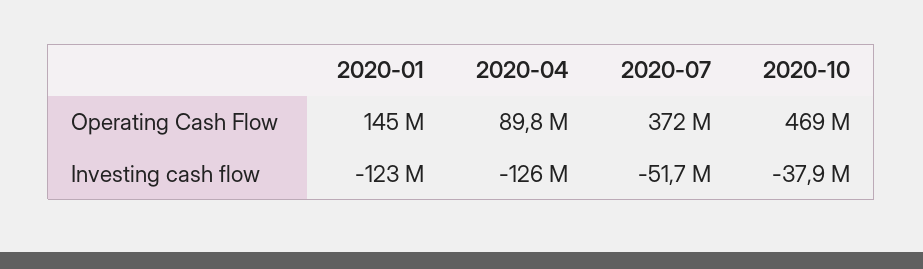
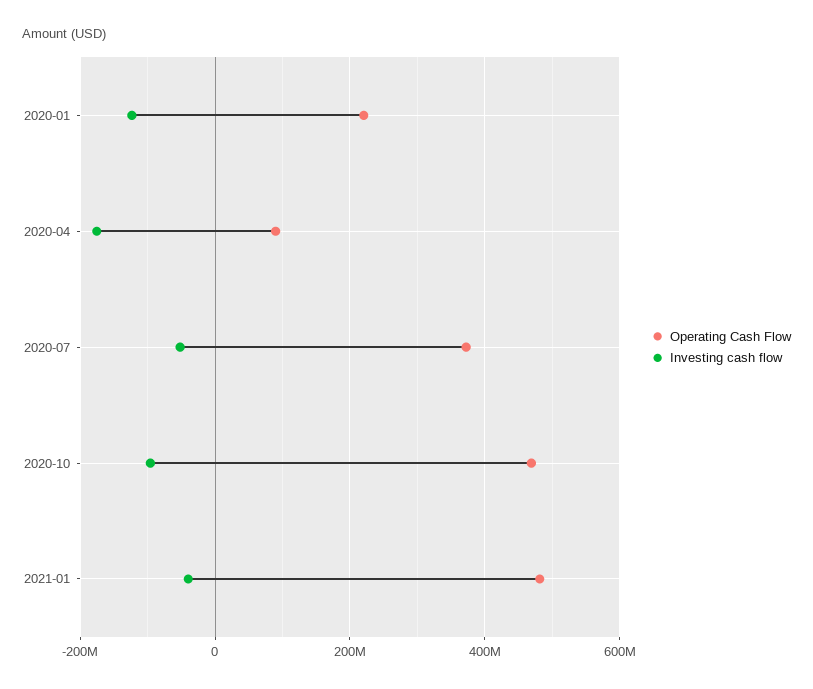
Operating Cash Flow, 2020-01: 145000000 -> 220000000
Investing cash flow, 2020-04: -126000000 -> -180000000
Investing cash flow, 2020-10: -37900000 -> -100000000
Operating Cash Flow, 2021-01: none -> 480000000
Investing cash flow, 2021-01: none -> -40000000

